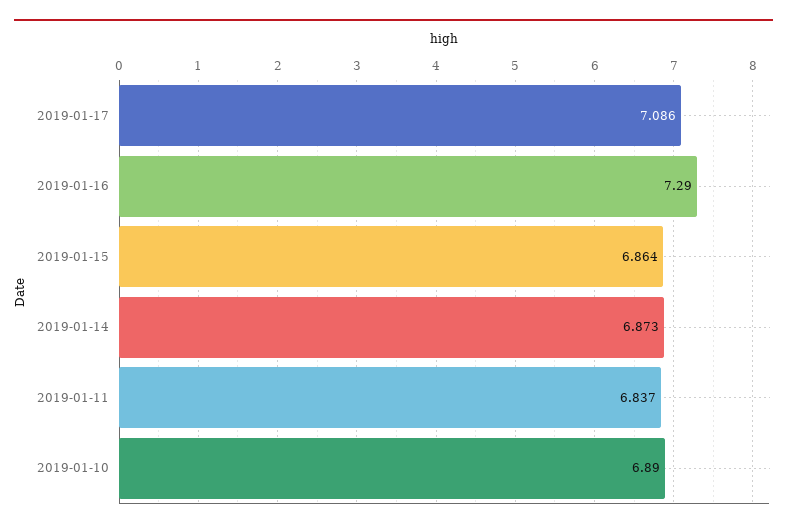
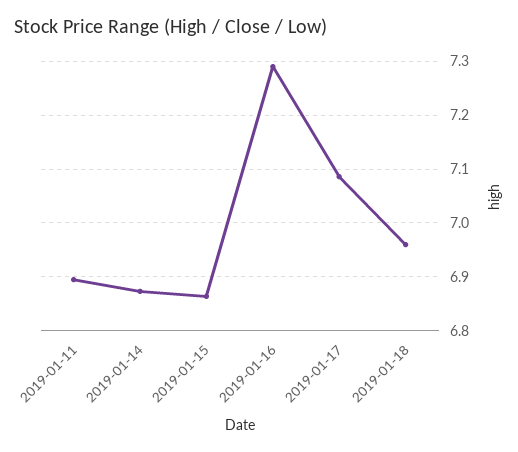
2019-01-11: 6.837 -> 6.9
2019-01-10: 6.89 -> none
2019-01-18: none -> 6.96

